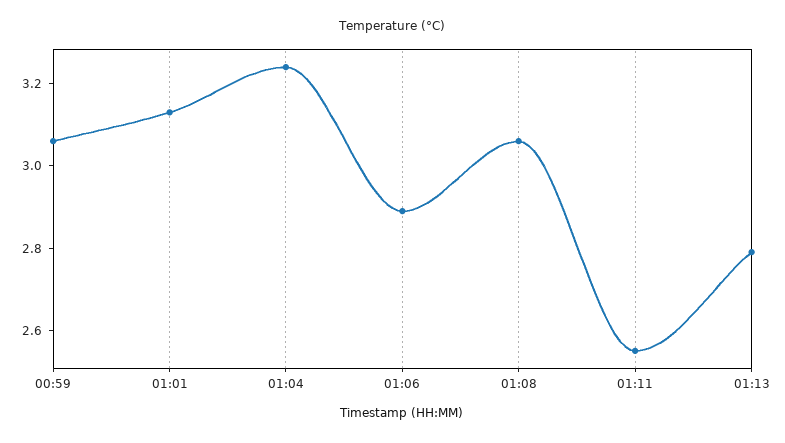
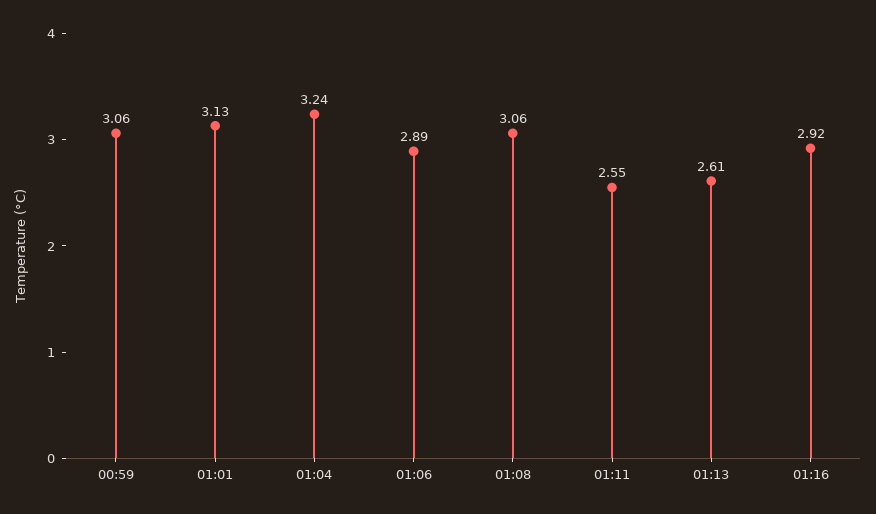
01:13: 2.8 -> 2.61
01:16: none -> 2.92

